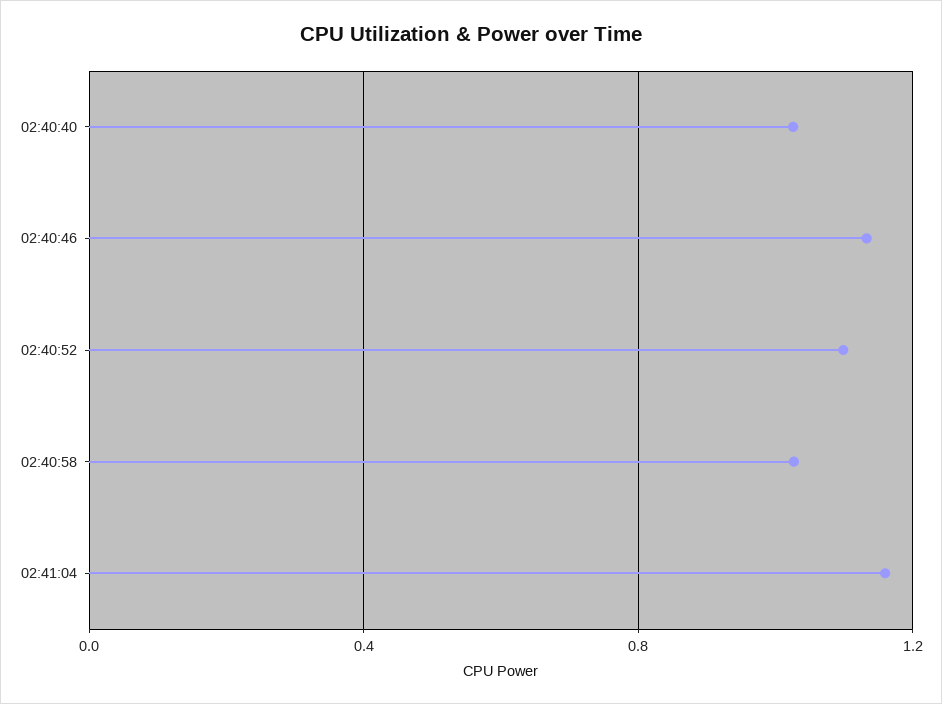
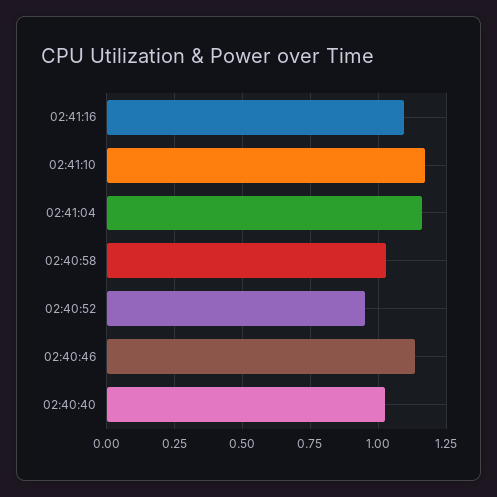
02:40:52: 1.1 -> 0.95
02:41:16: none -> 1.1
02:41:10: none -> 1.175

